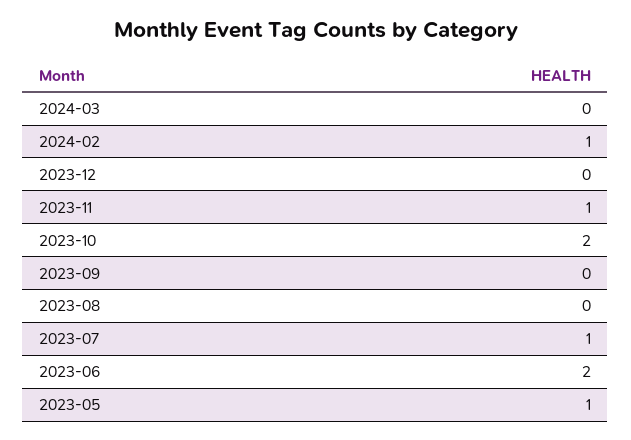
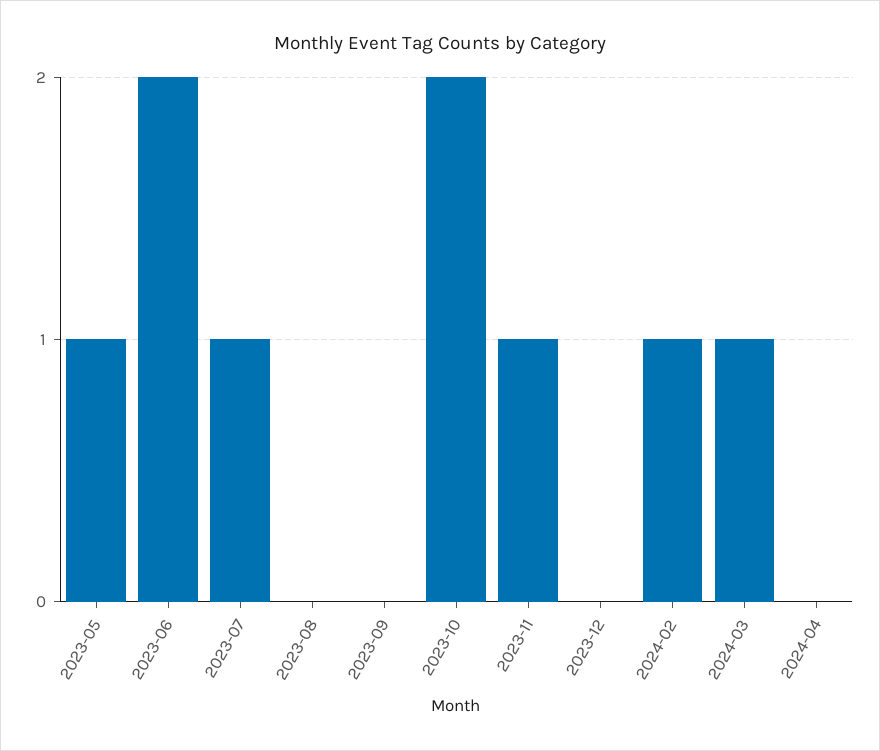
2024-03: 0 -> 1
2024-04: none -> 0

